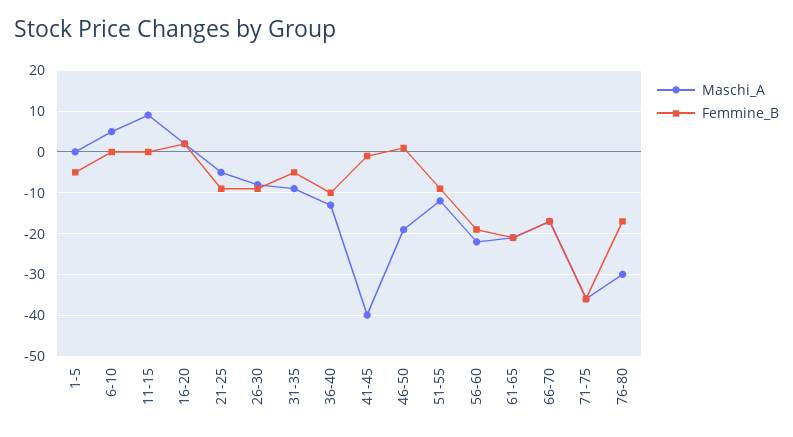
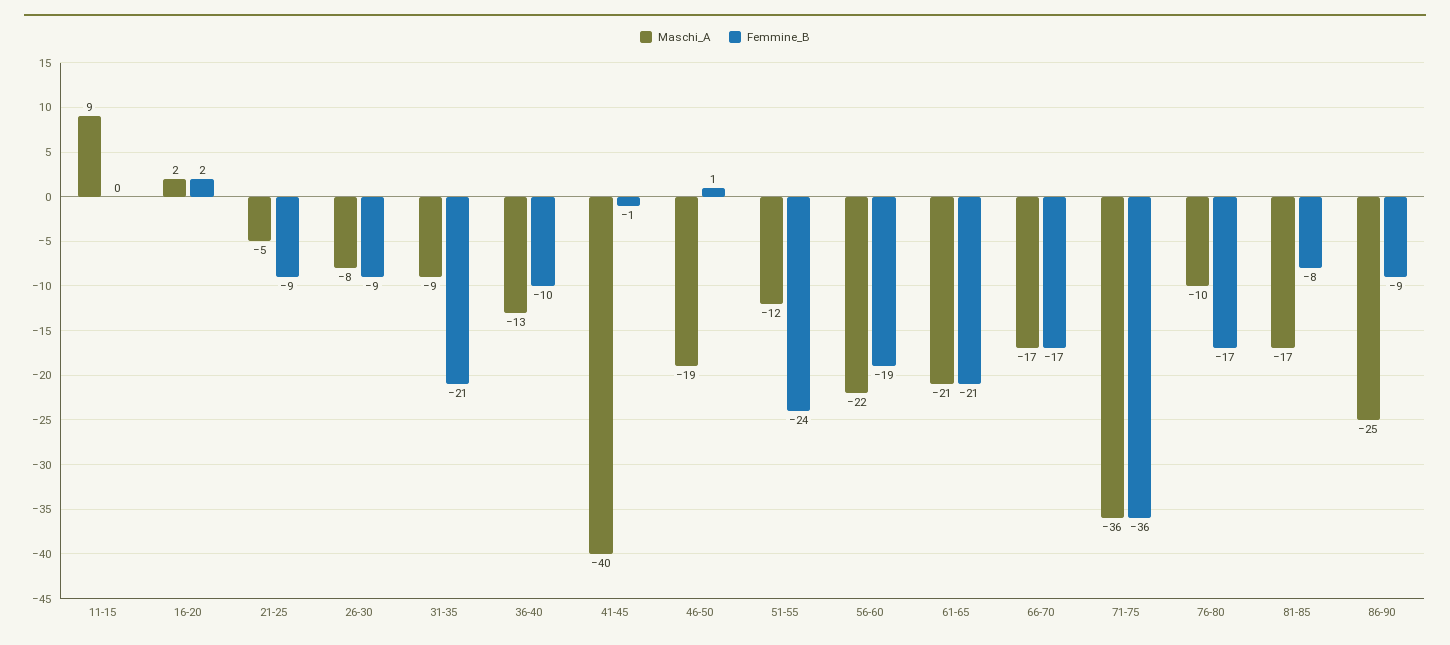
Maschi_A, 1-5: 0 -> none
Femmine_B, 1-5: -5 -> none
Maschi_A, 6-10: 5 -> none
Femmine_B, 6-10: 0 -> none
Femmine_B, 31-35: -5 -> -21
Femmine_B, 51-55: -10 -> -24
Maschi_A, 76-80: -30 -> -10
Maschi_A, 81-85: none -> -17
Femmine_B, 81-85: none -> -8
Maschi_A, 86-90: none -> -25
Femmine_B, 86-90: none -> -9

